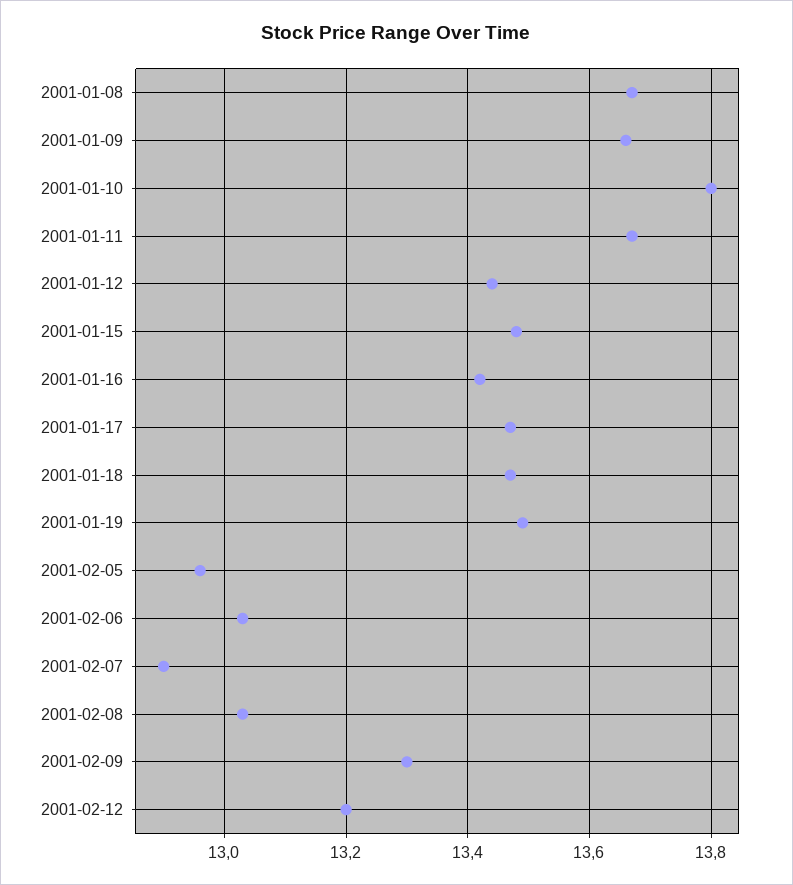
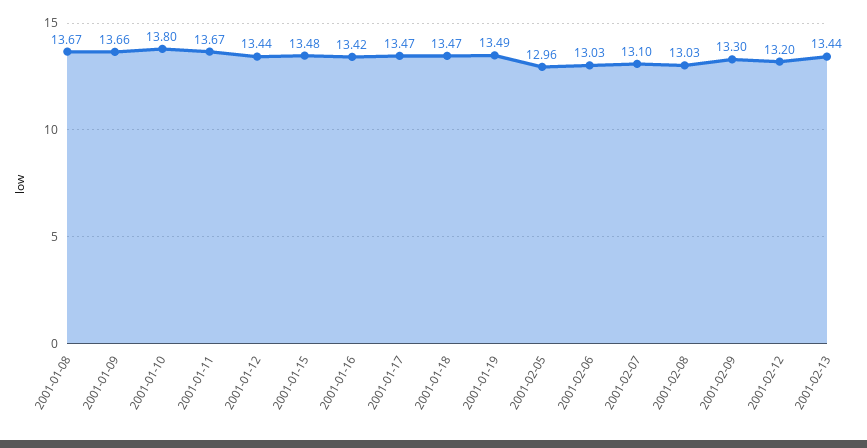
2001-02-07: 12.9 -> 13.1
2001-02-13: none -> 13.44

